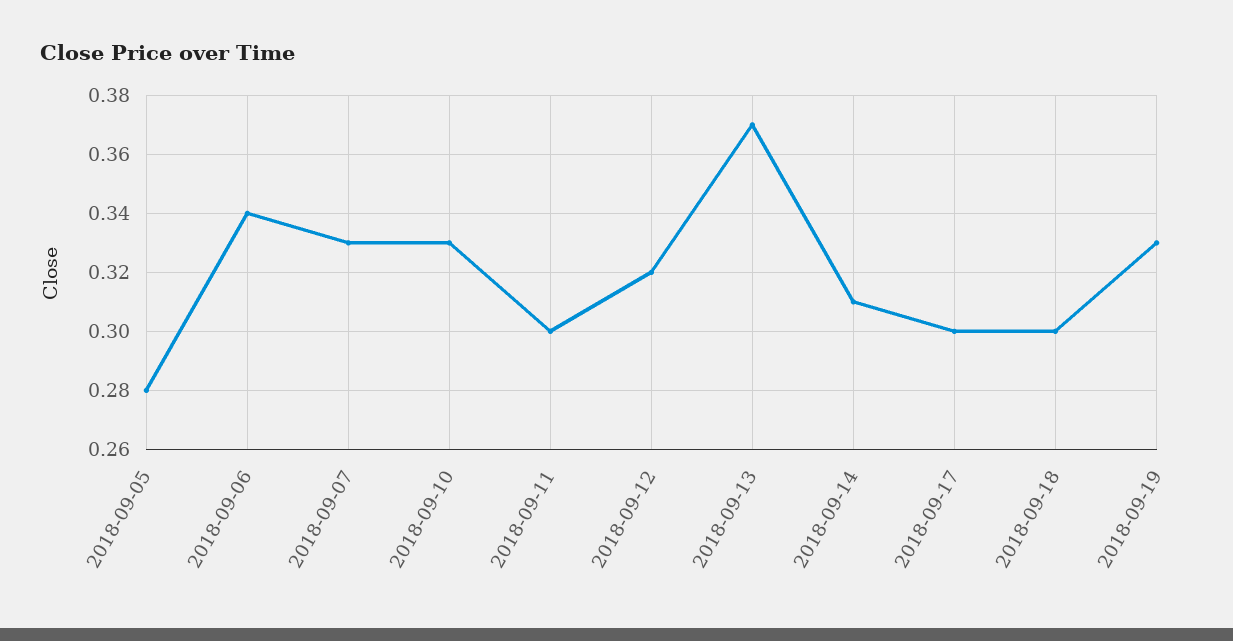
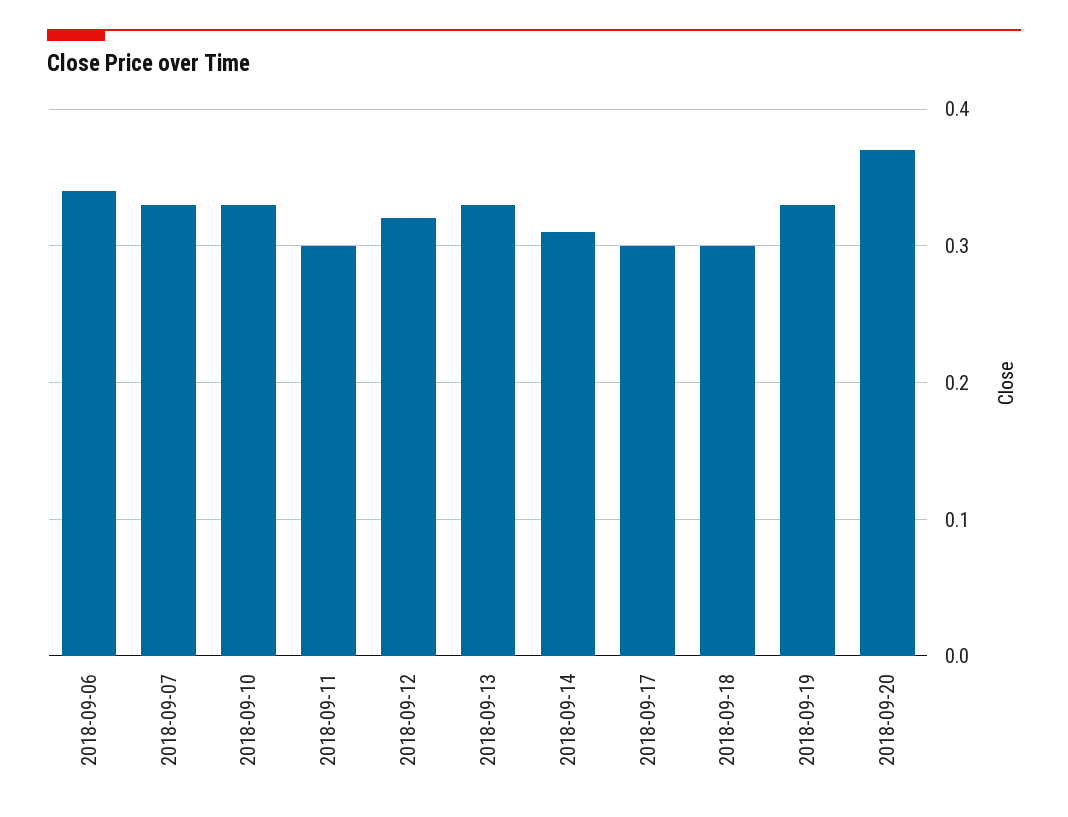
2018-09-05: 0.28 -> none
2018-09-13: 0.37 -> 0.33
2018-09-20: none -> 0.37

